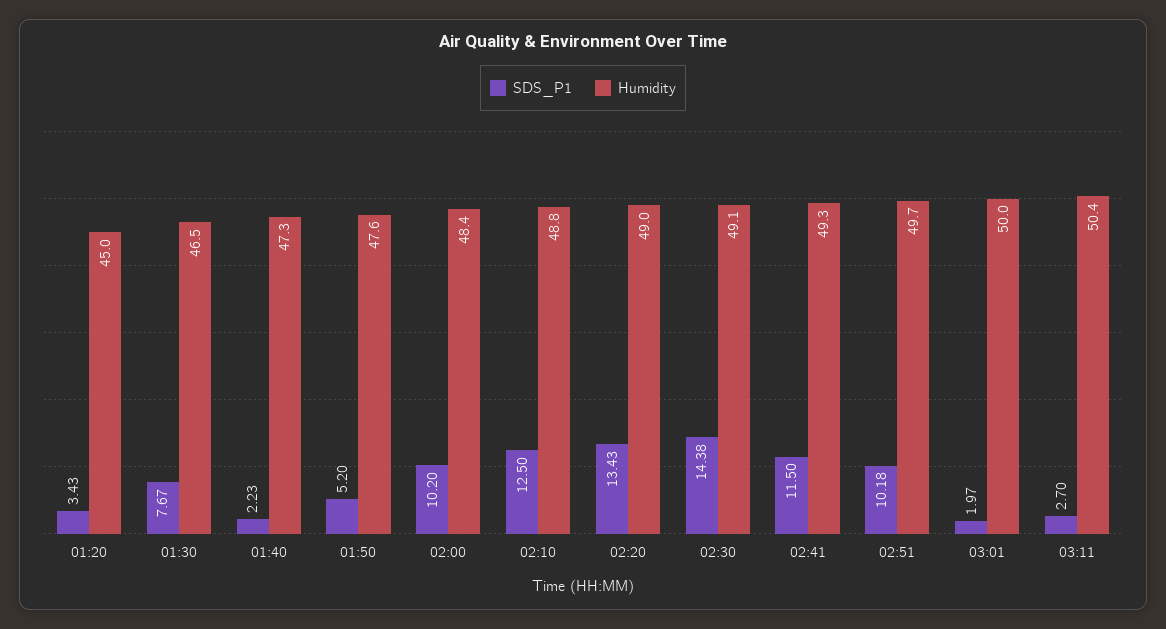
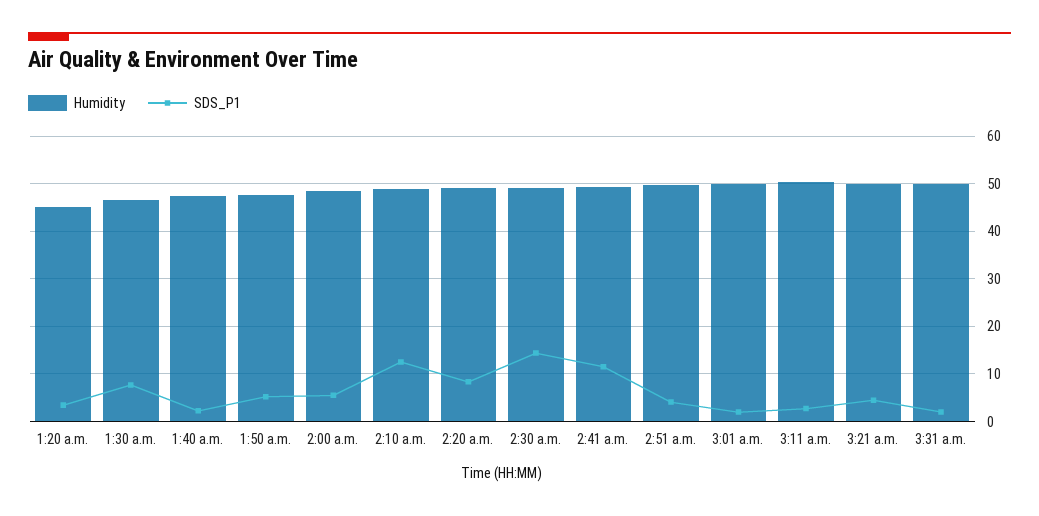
SDS_P1, 02:00: 10.2 -> 6
SDS_P1, 02:20: 13.43 -> 8
SDS_P1, 02:51: 10.18 -> 4
Humidity, 3:21 a.m.: none -> 50
SDS_P1, 3:21 a.m.: none -> 4
Humidity, 3:31 a.m.: none -> 50
SDS_P1, 3:31 a.m.: none -> 2

